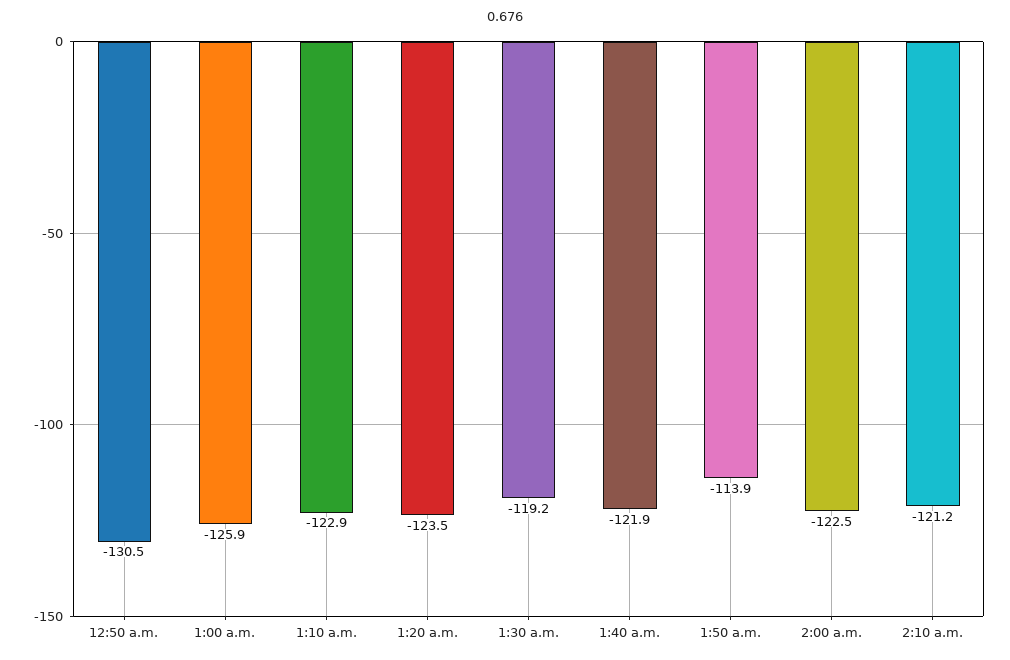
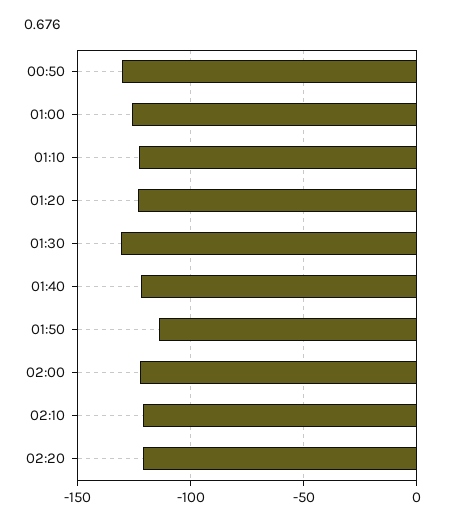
1:30 a.m.: -119.2 -> -130
02:20: none -> -120

